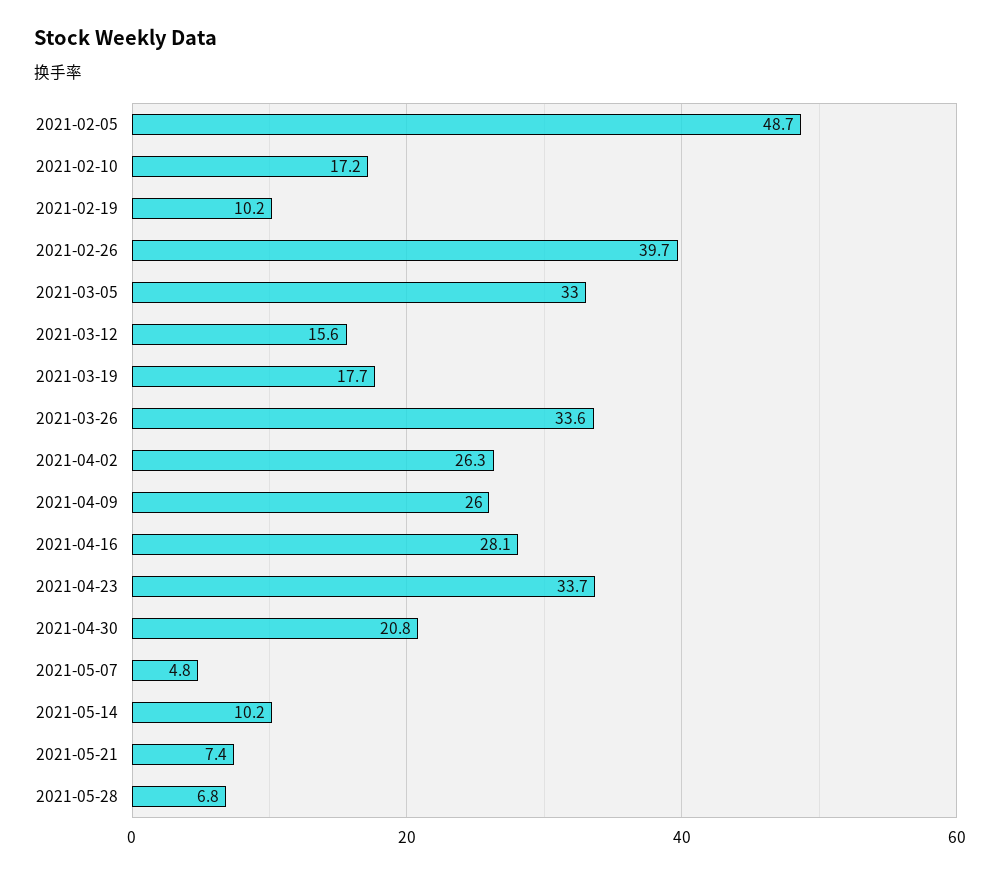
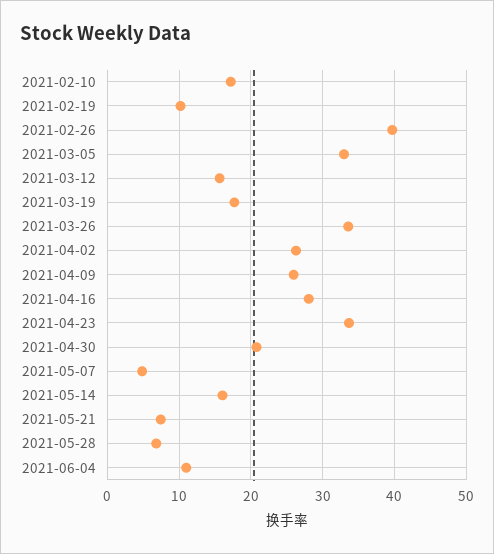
2021-02-05: 48.7 -> none
2021-05-14: 10.2 -> 16
2021-06-04: none -> 11

